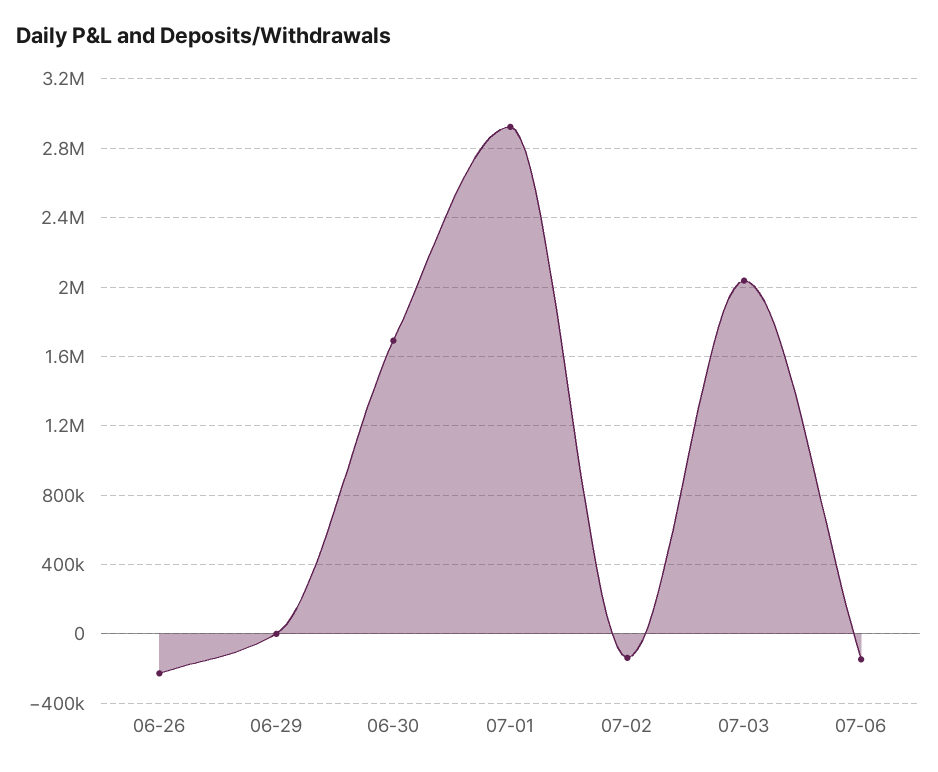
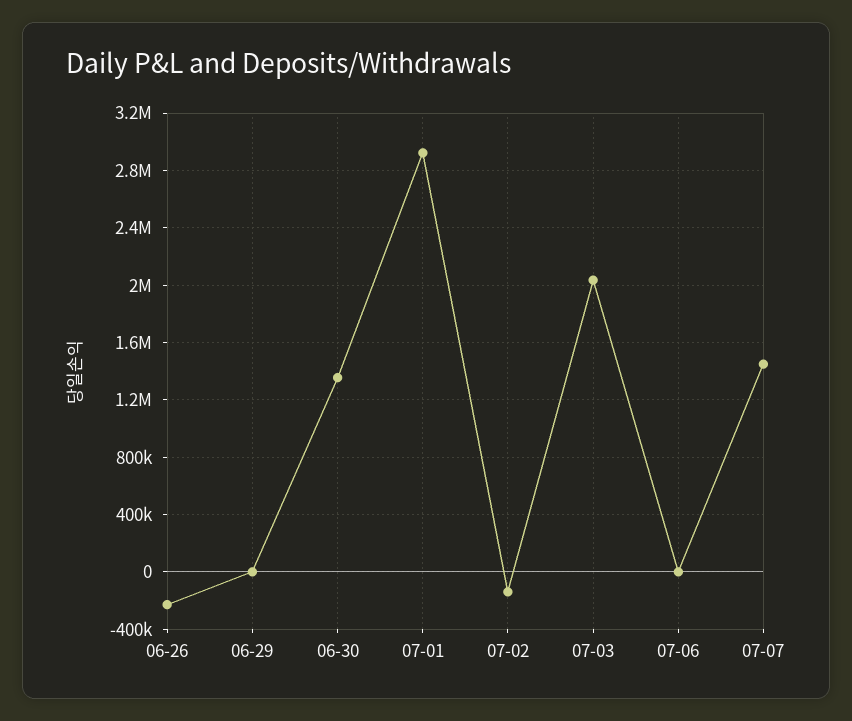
06-30: 1700000 -> 1350000
07-06: -150000 -> 0
07-07: none -> 1450000

